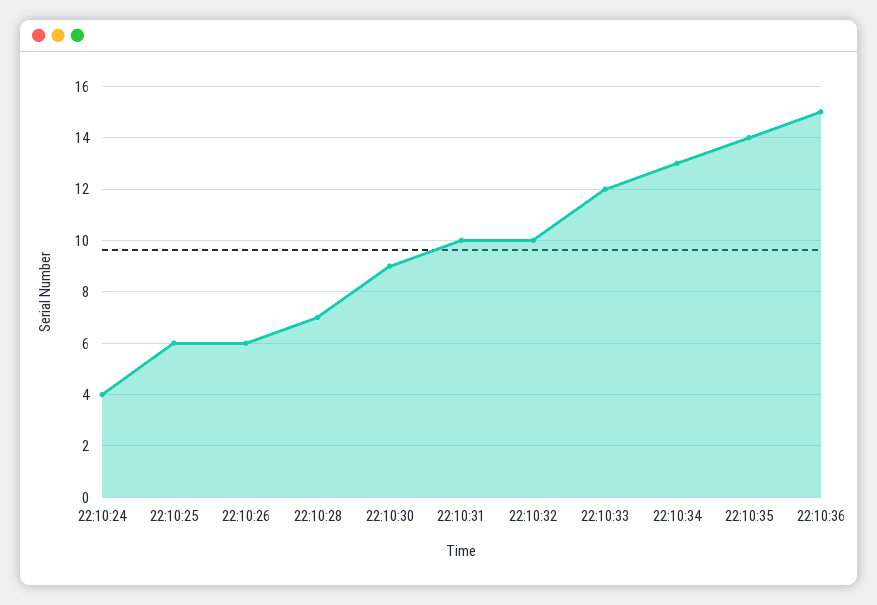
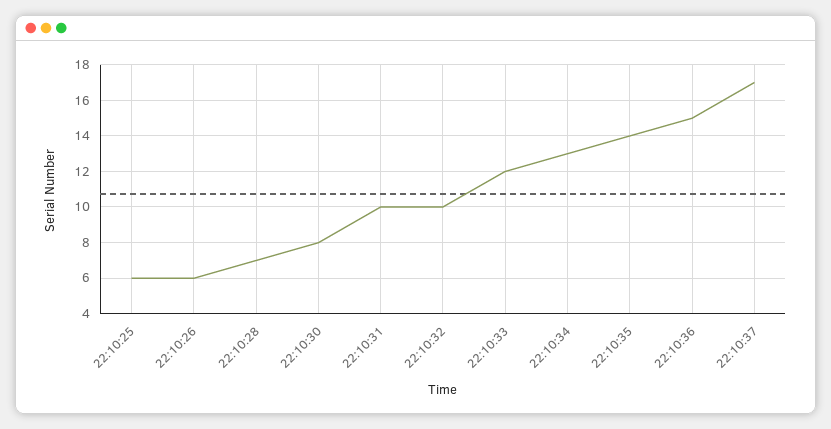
22:10:24: 4 -> none
22:10:30: 9 -> 8
22:10:37: none -> 17

